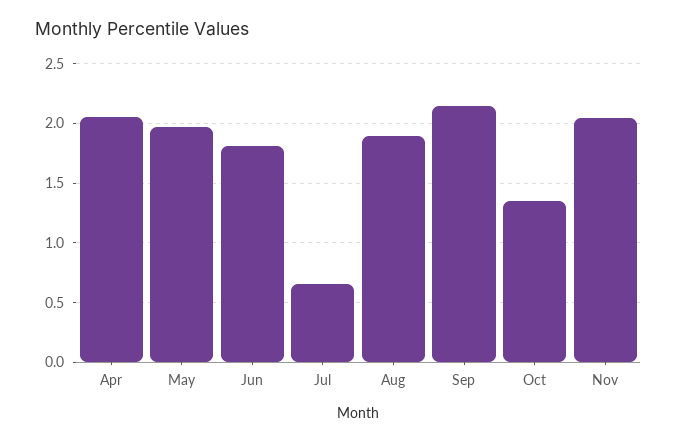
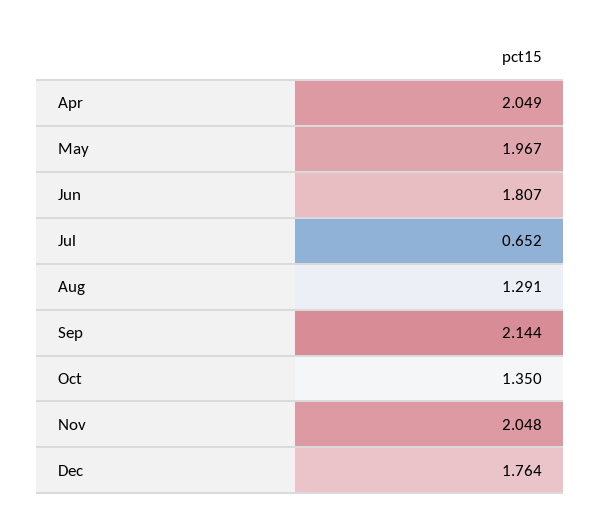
Aug: 1.9 -> 1.291
Dec: none -> 1.764

